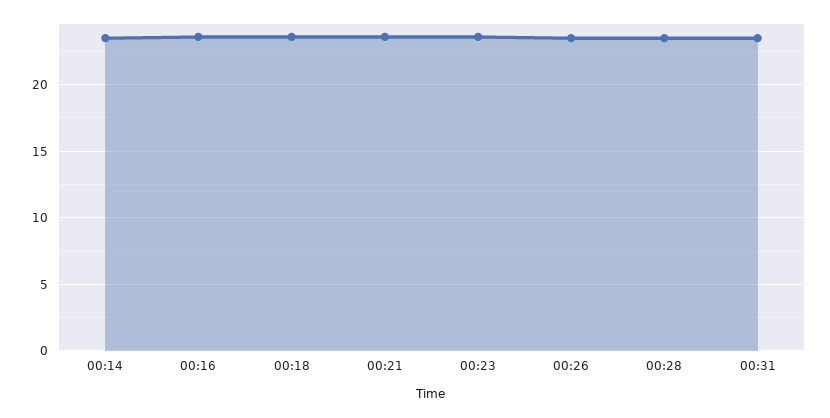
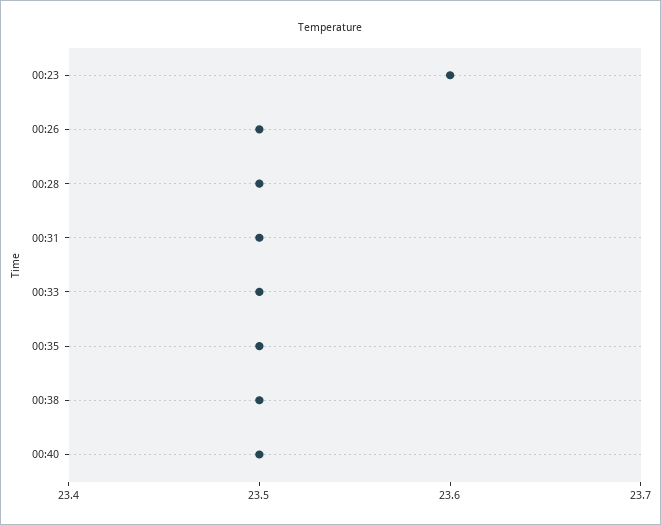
00:14: 23.5 -> none
00:16: 23.5 -> none
00:18: 23.5 -> none
00:21: 23.5 -> none
00:33: none -> 23.5
00:35: none -> 23.5
00:38: none -> 23.5
00:40: none -> 23.5

